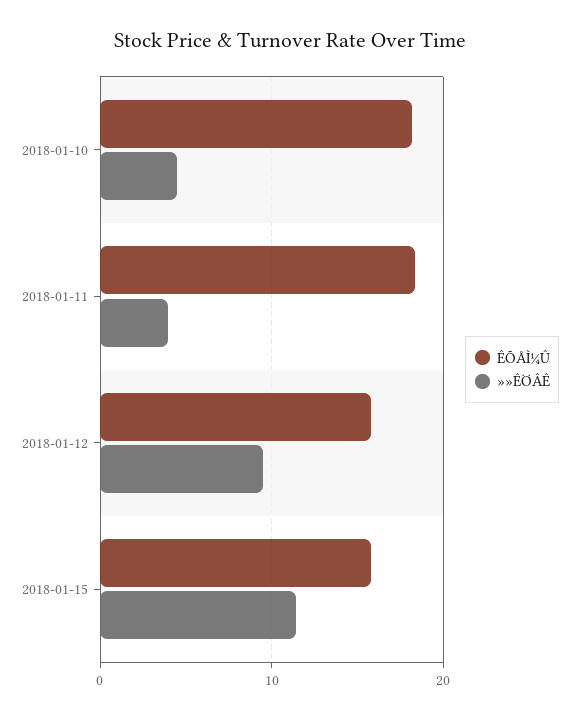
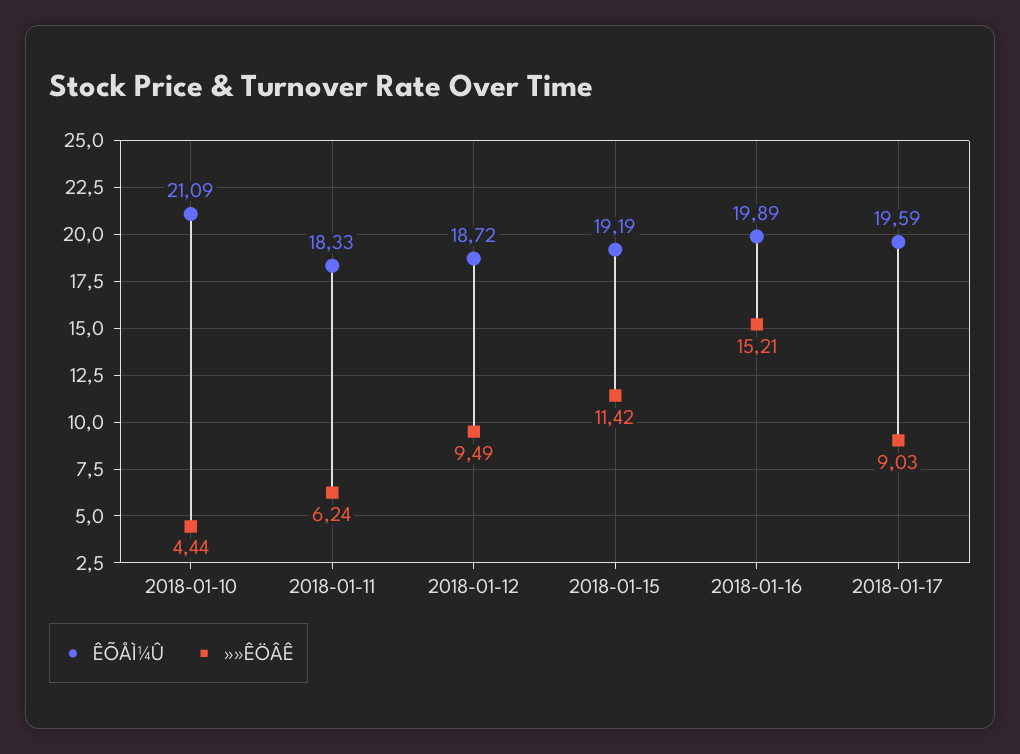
ÊÕÅÌ¼Û, 2018-01-10: 18 -> 21.09
»»ÊÖÂÊ, 2018-01-11: 4 -> 6.24
ÊÕÅÌ¼Û, 2018-01-12: 16 -> 18.72
ÊÕÅÌ¼Û, 2018-01-15: 16 -> 19.19
ÊÕÅÌ¼Û, 2018-01-16: none -> 19.89
»»ÊÖÂÊ, 2018-01-16: none -> 15.21
ÊÕÅÌ¼Û, 2018-01-17: none -> 19.59
»»ÊÖÂÊ, 2018-01-17: none -> 9.03

